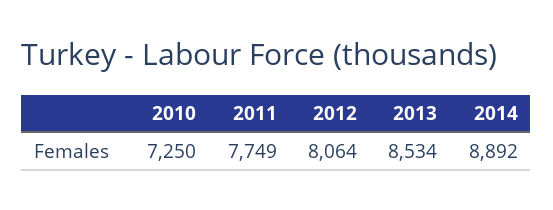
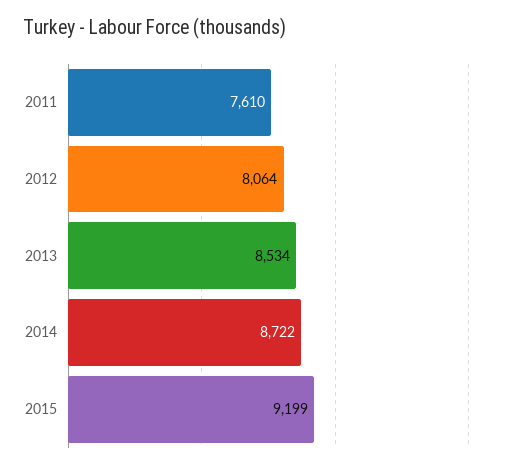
2010: 7250 -> none
2011: 7749 -> 7610
2014: 8892 -> 8722
2015: none -> 9199

